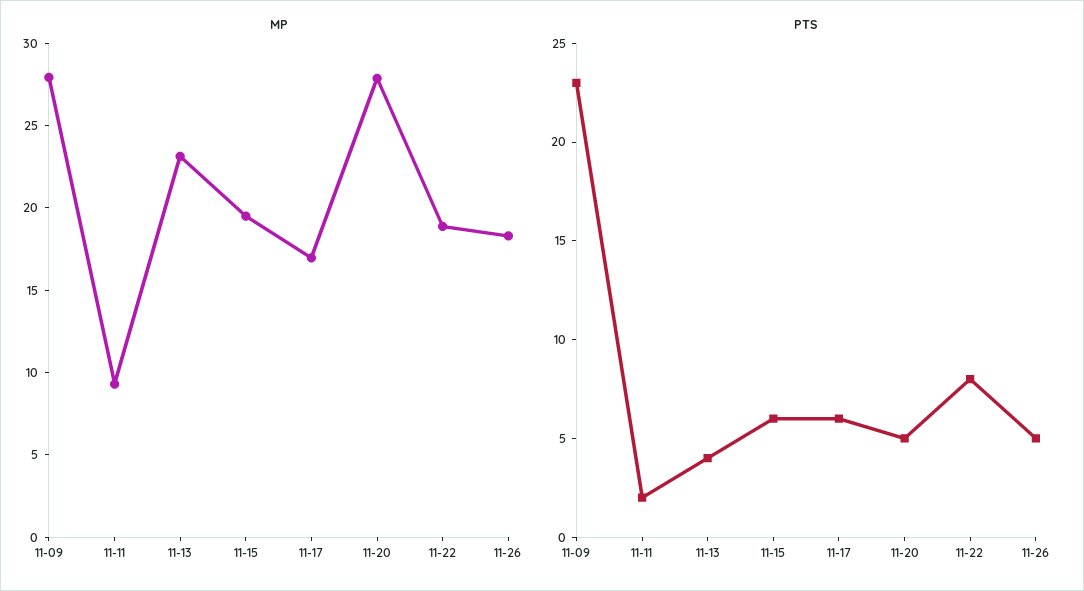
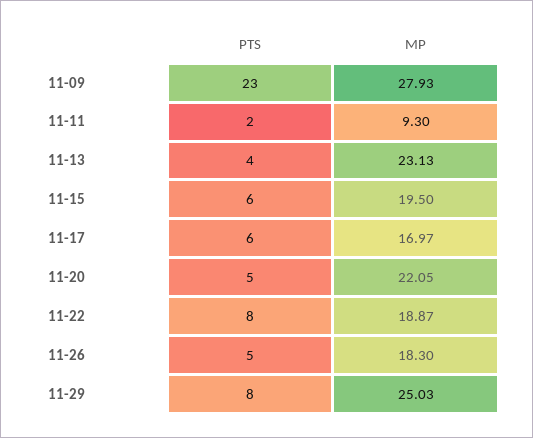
MP, 11-20: 28 -> 22.05
PTS, 11-29: none -> 8
MP, 11-29: none -> 25.03

